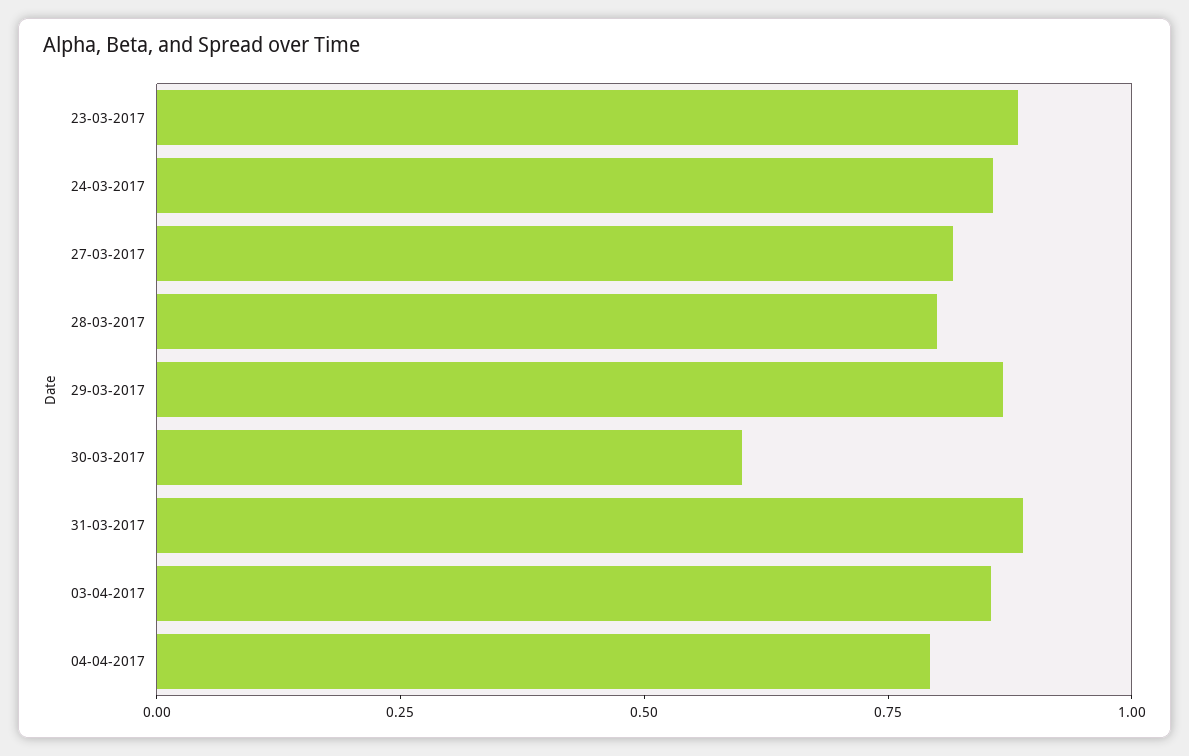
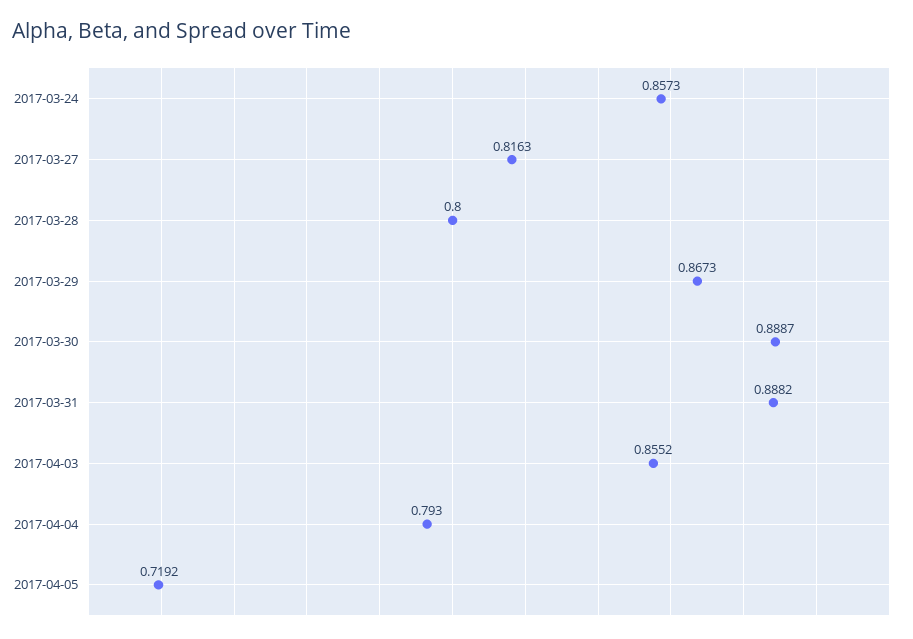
23-03-2017: 0.9 -> none
30-03-2017: 0.6 -> 0.8887
2017-04-05: none -> 0.7192

